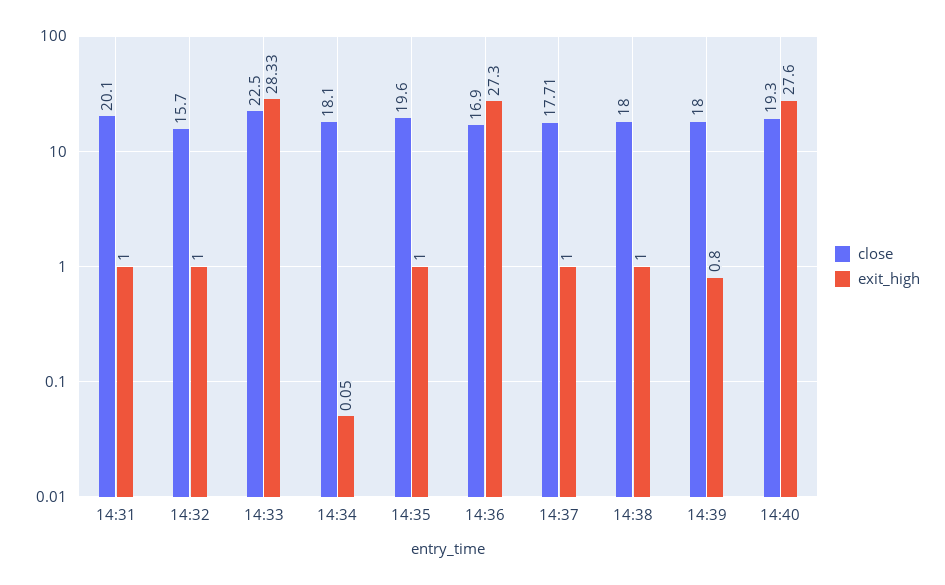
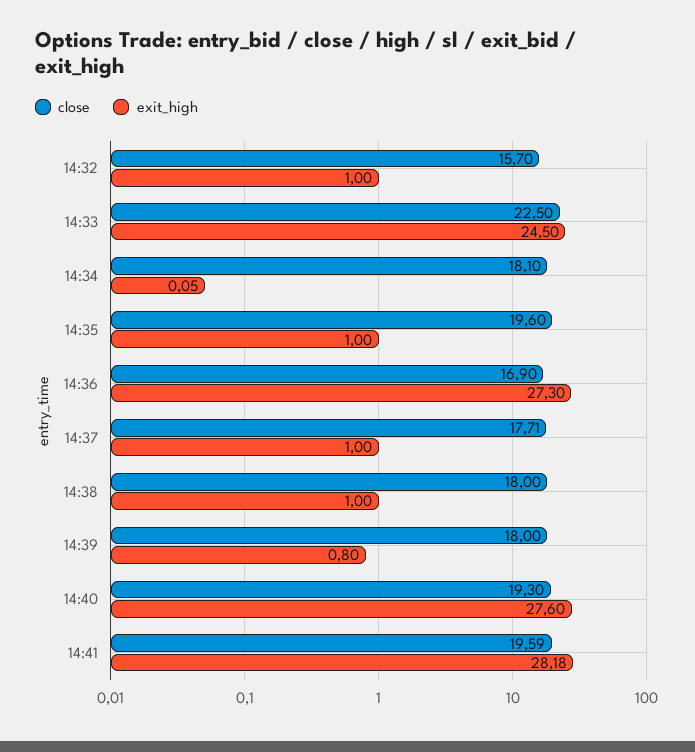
close, 14:31: 20.1 -> none
exit_high, 14:31: 1 -> none
exit_high, 14:33: 28.33 -> 24.5
close, 14:41: none -> 19.59
exit_high, 14:41: none -> 28.18

